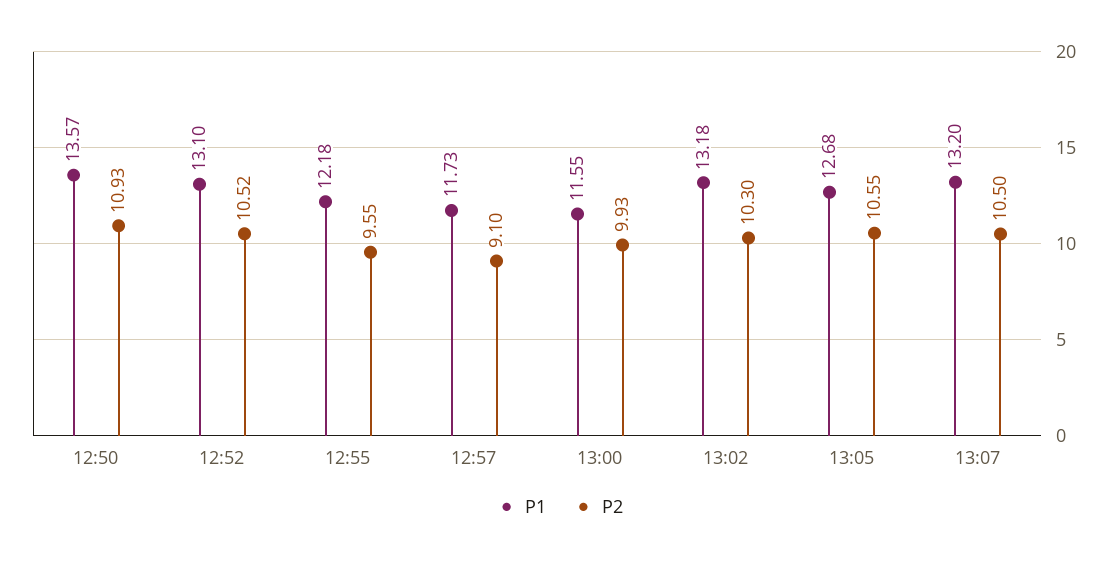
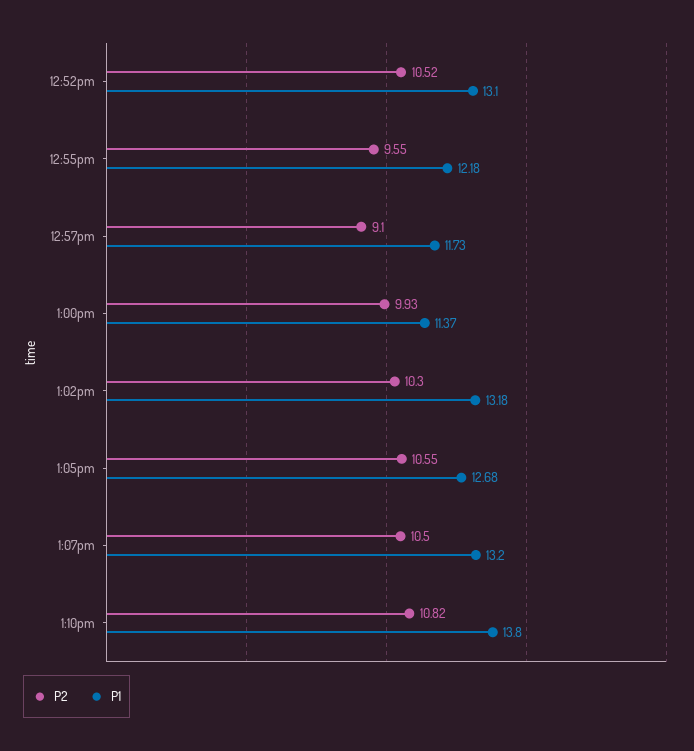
P1, 12:50: 13.57 -> none
P2, 12:50: 10.93 -> none
P1, 13:00: 11.55 -> 11.37
P2, 1:10pm: none -> 10.82
P1, 1:10pm: none -> 13.8

